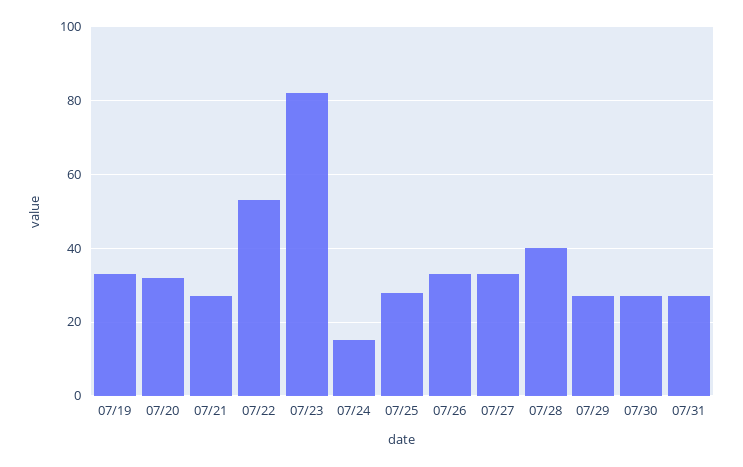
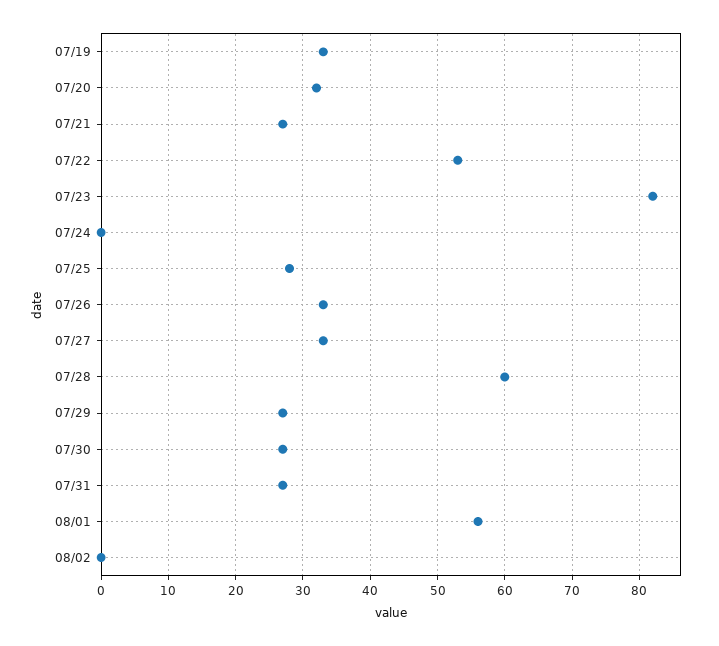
07/24: 15 -> 0
07/28: 40 -> 60
08/01: none -> 56
08/02: none -> 0

